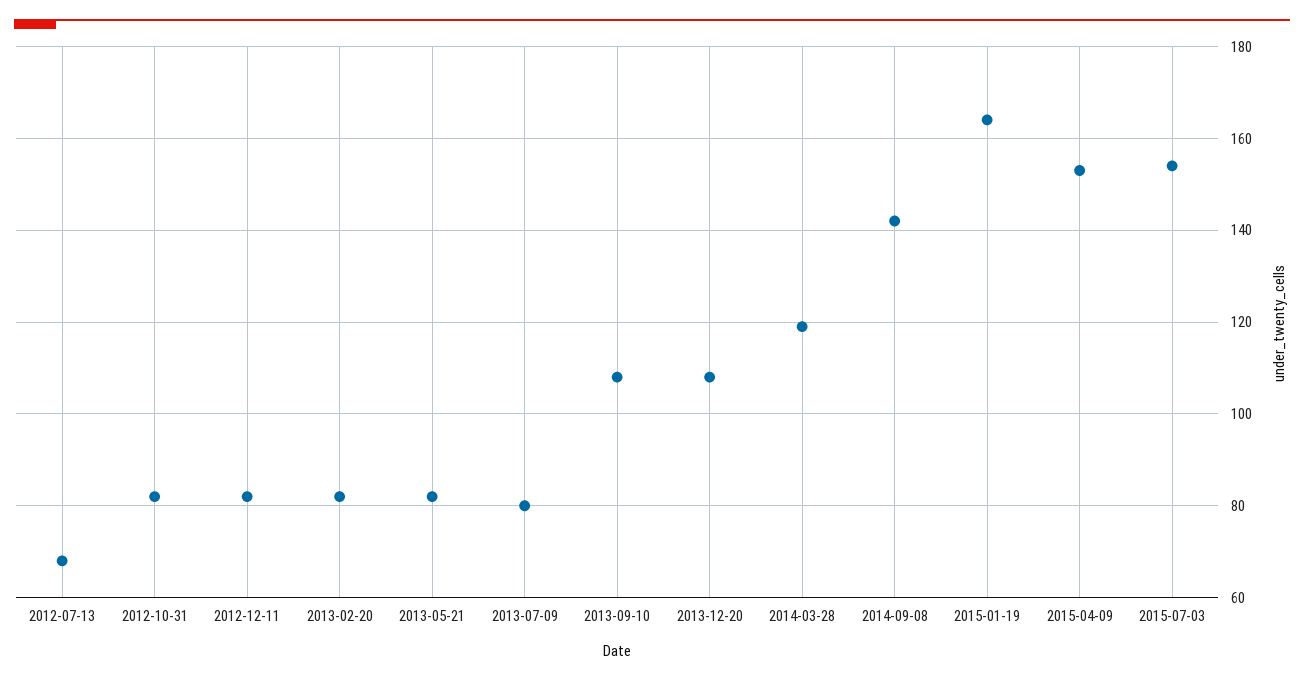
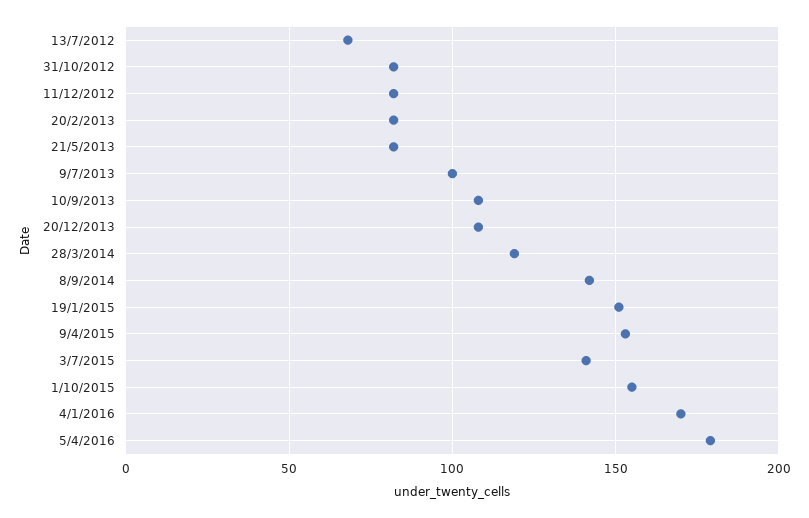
2013-07-09: 80 -> 100
2015-01-19: 165 -> 150
2015-07-03: 155 -> 140
1/10/2015: none -> 155
4/1/2016: none -> 170
5/4/2016: none -> 180

